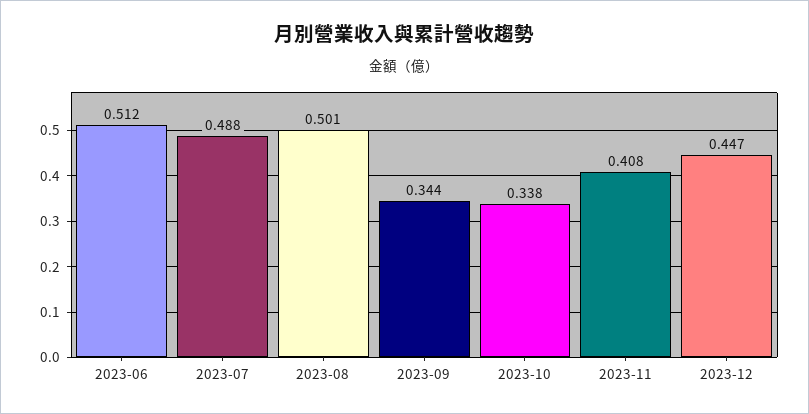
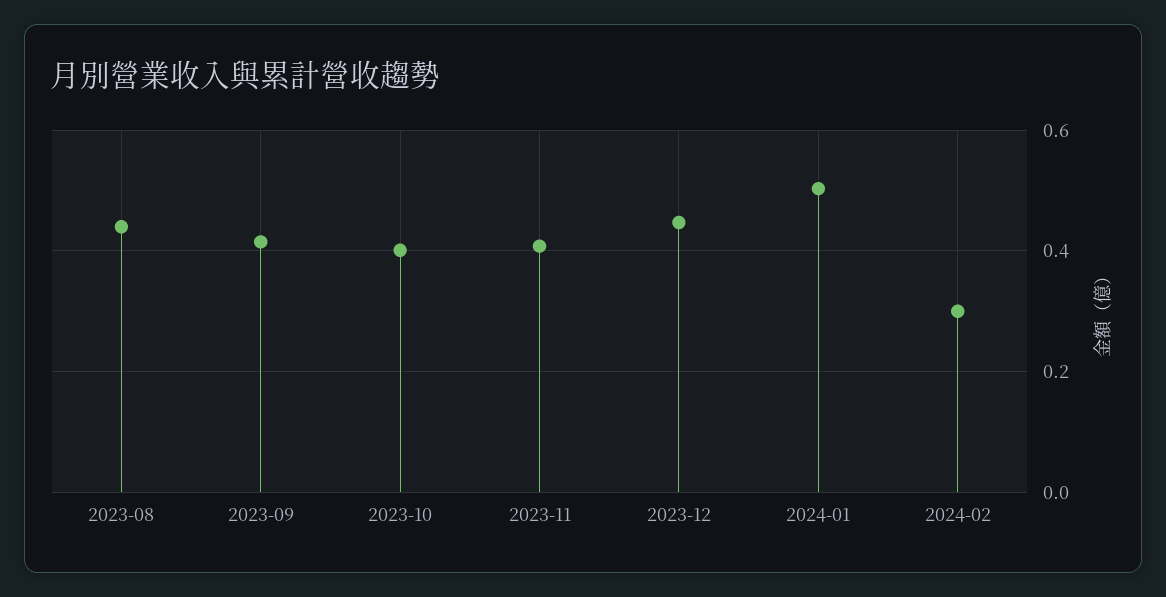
2023-06: 0.512 -> none
2023-07: 0.488 -> none
2023-08: 0.501 -> 0.44
2023-09: 0.344 -> 0.42
2023-10: 0.338 -> 0.4
2024-01: none -> 0.5
2024-02: none -> 0.3

